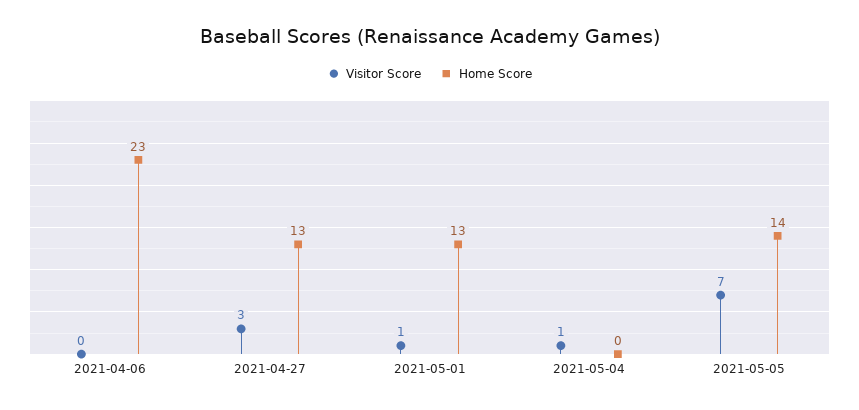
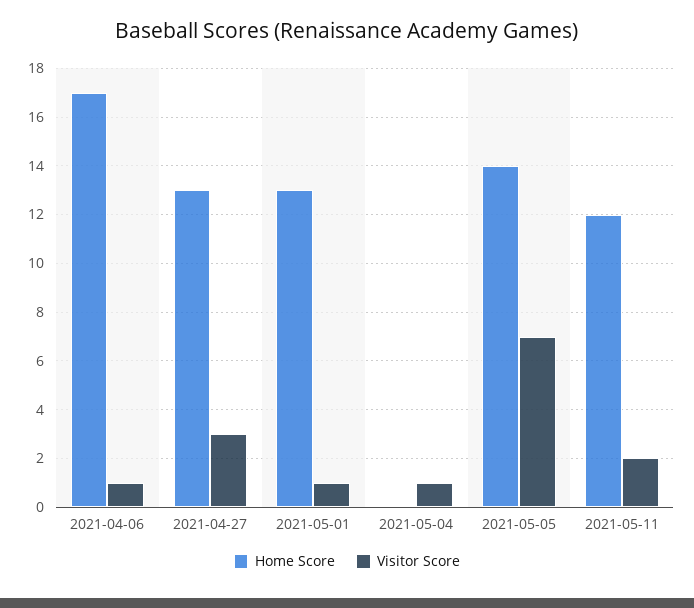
Visitor Score, 2021-04-06: 0 -> 1
Home Score, 2021-04-06: 23 -> 17
Home Score, 2021-05-11: none -> 12
Visitor Score, 2021-05-11: none -> 2

